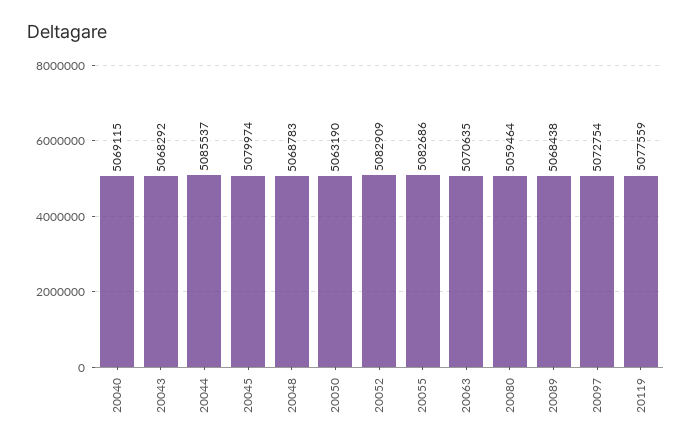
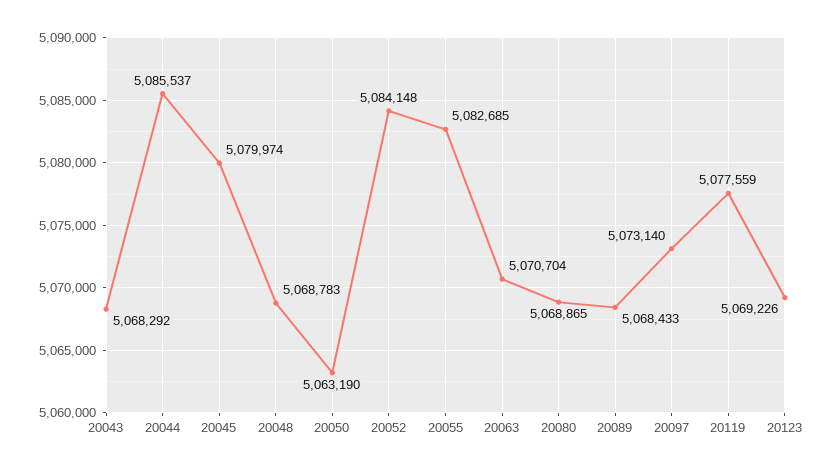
20040: 5069115 -> none
20052: 5082909 -> 5084148
20055: 5082686 -> 5082685
20063: 5070635 -> 5070704
20080: 5059464 -> 5068865
20089: 5068438 -> 5068433
20097: 5072754 -> 5073140
20123: none -> 5069226

